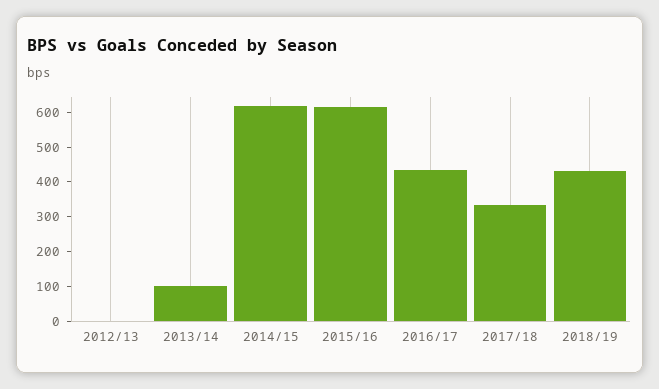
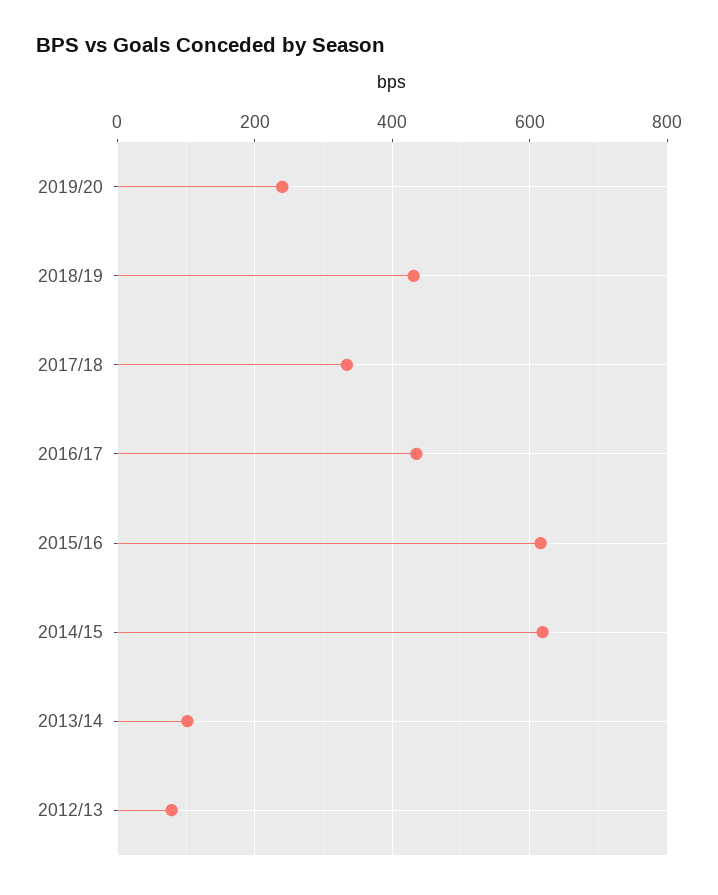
2012/13: 0 -> 80
2019/20: none -> 240

